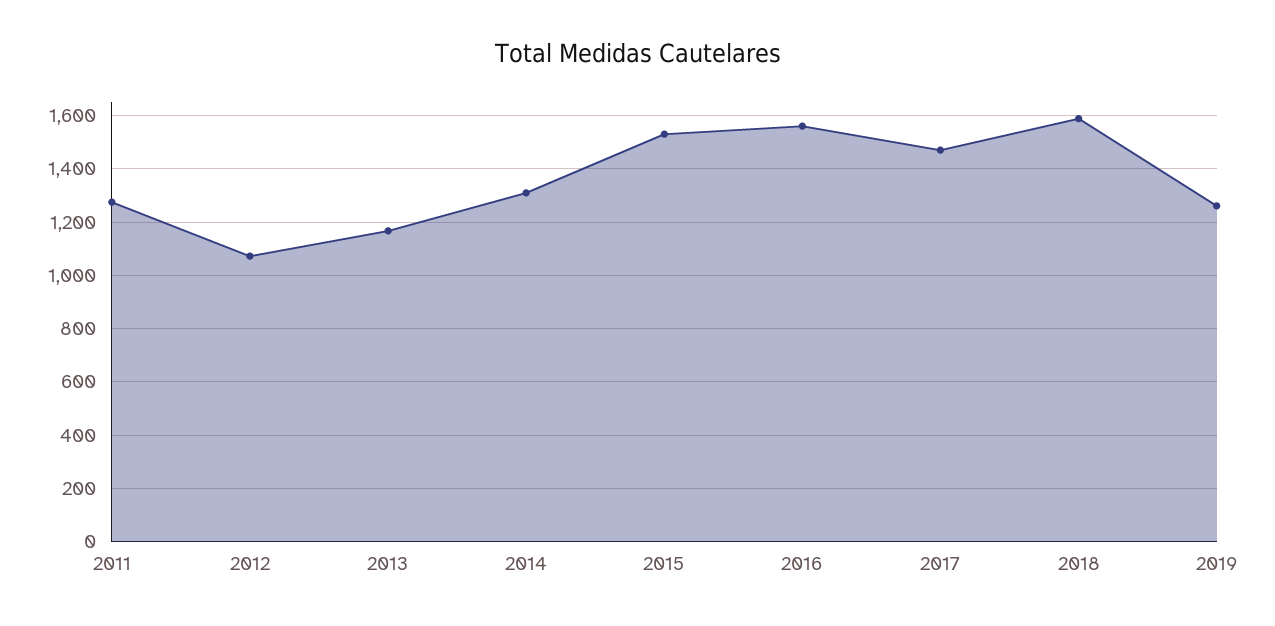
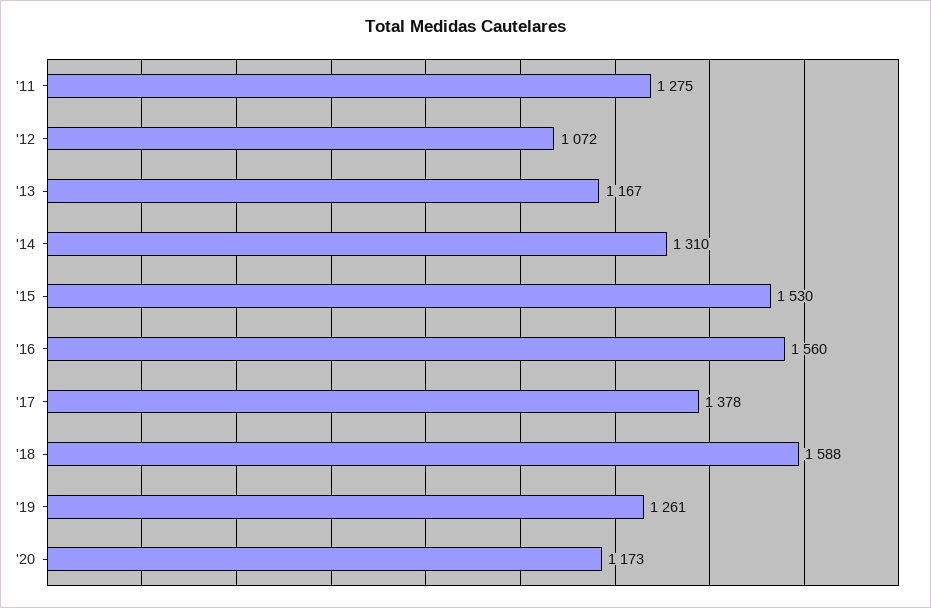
2017: 1475 -> 1378
'20: none -> 1173

